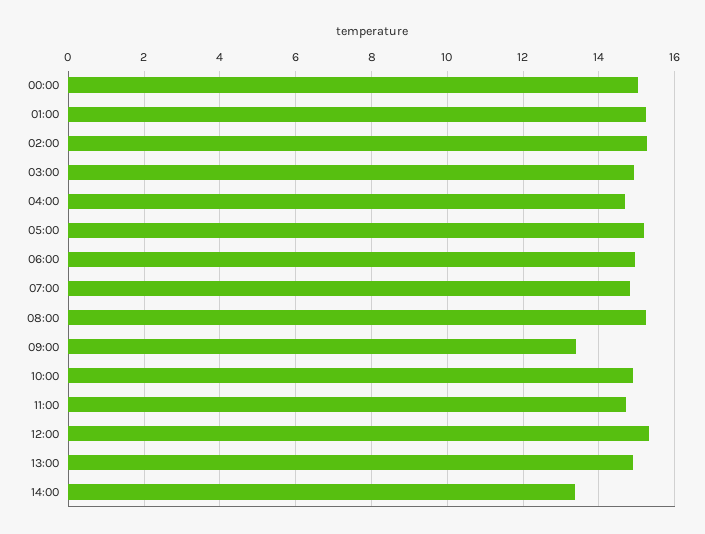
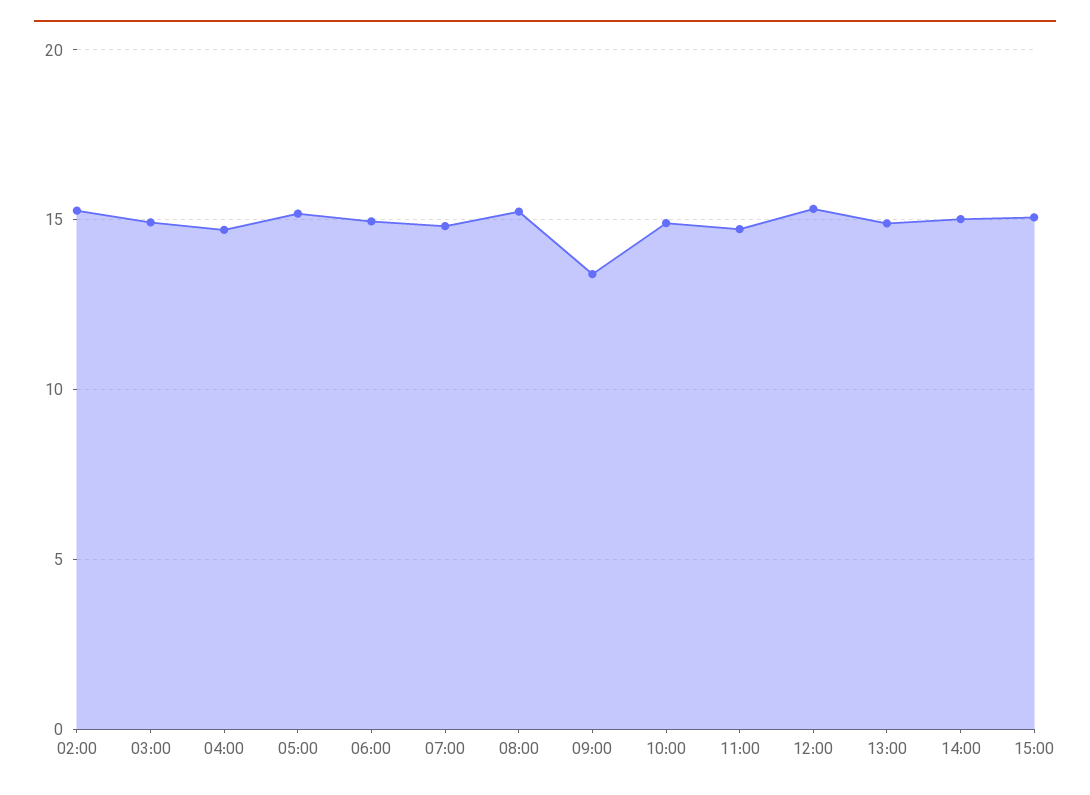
00:00: 15 -> none
01:00: 15.2 -> none
14:00: 13.4 -> 15
15:00: none -> 15

